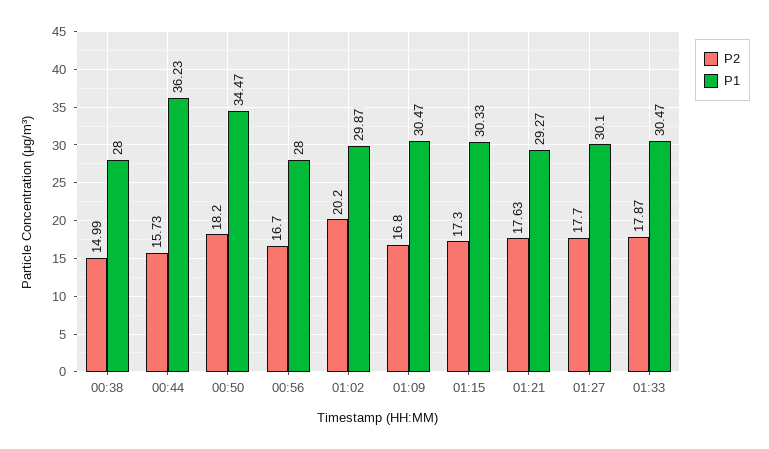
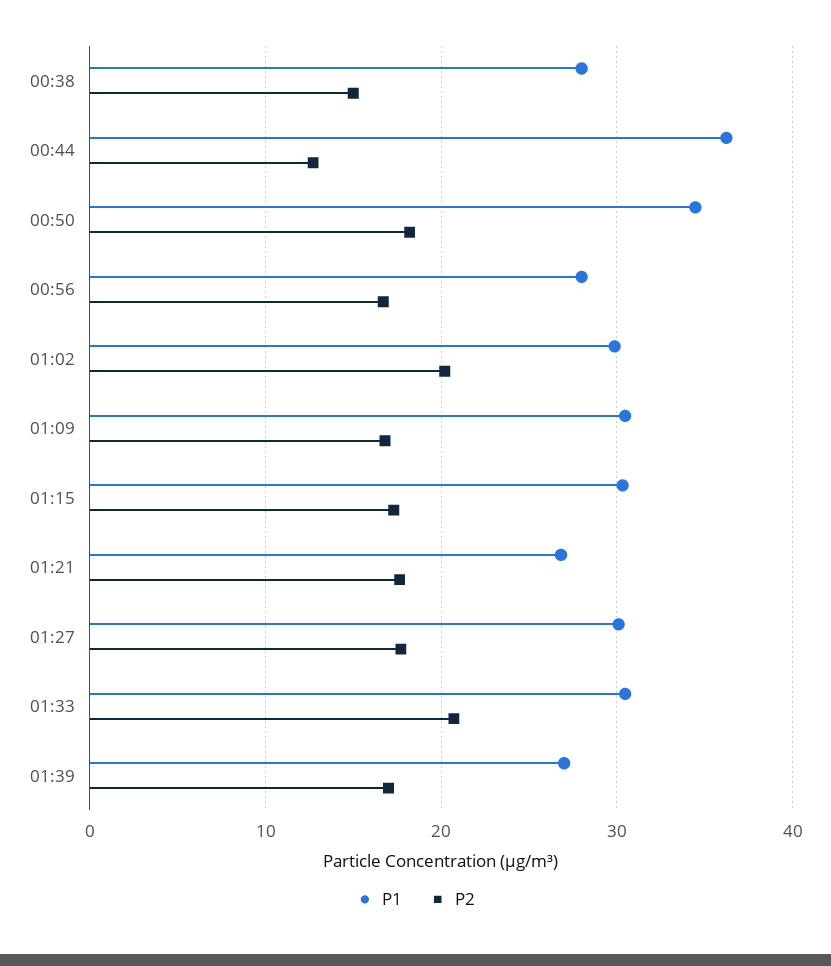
P2, 00:44: 15.73 -> 13
P1, 01:21: 29.27 -> 27
P2, 01:33: 17.87 -> 21
P1, 01:39: none -> 27
P2, 01:39: none -> 17

